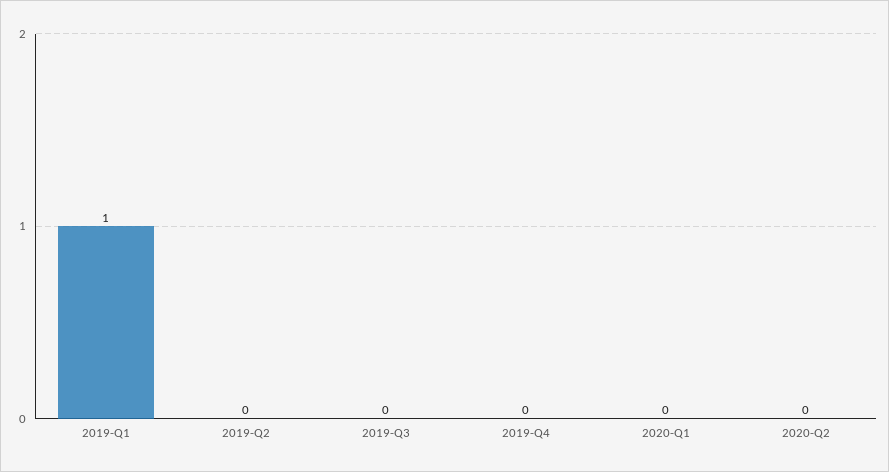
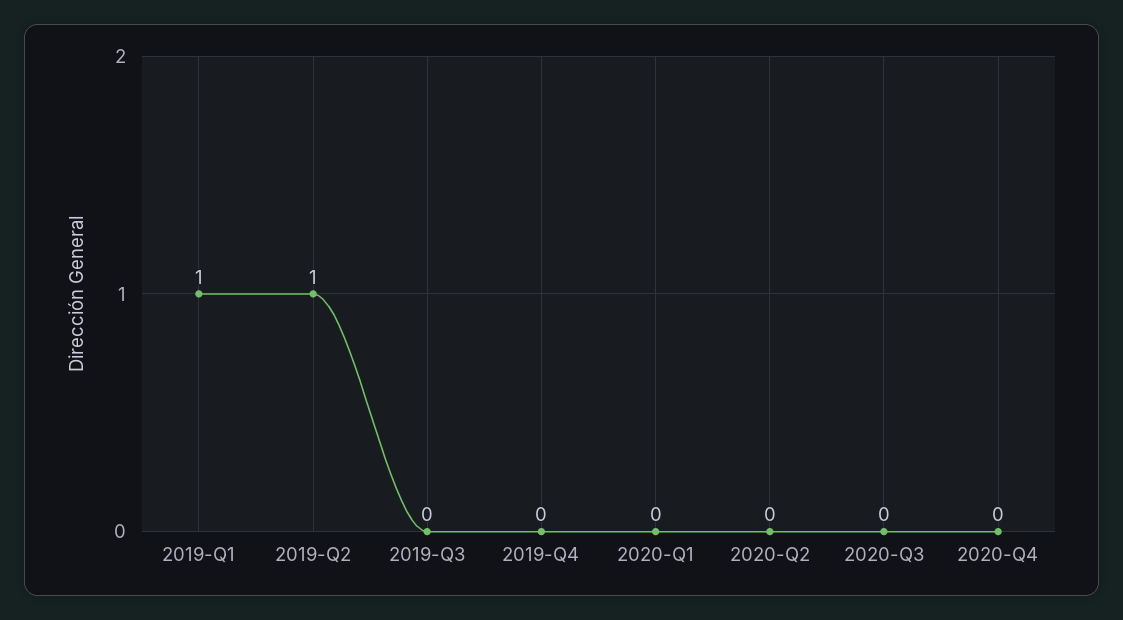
2019-Q2: 0 -> 1
2020-Q3: none -> 0
2020-Q4: none -> 0

